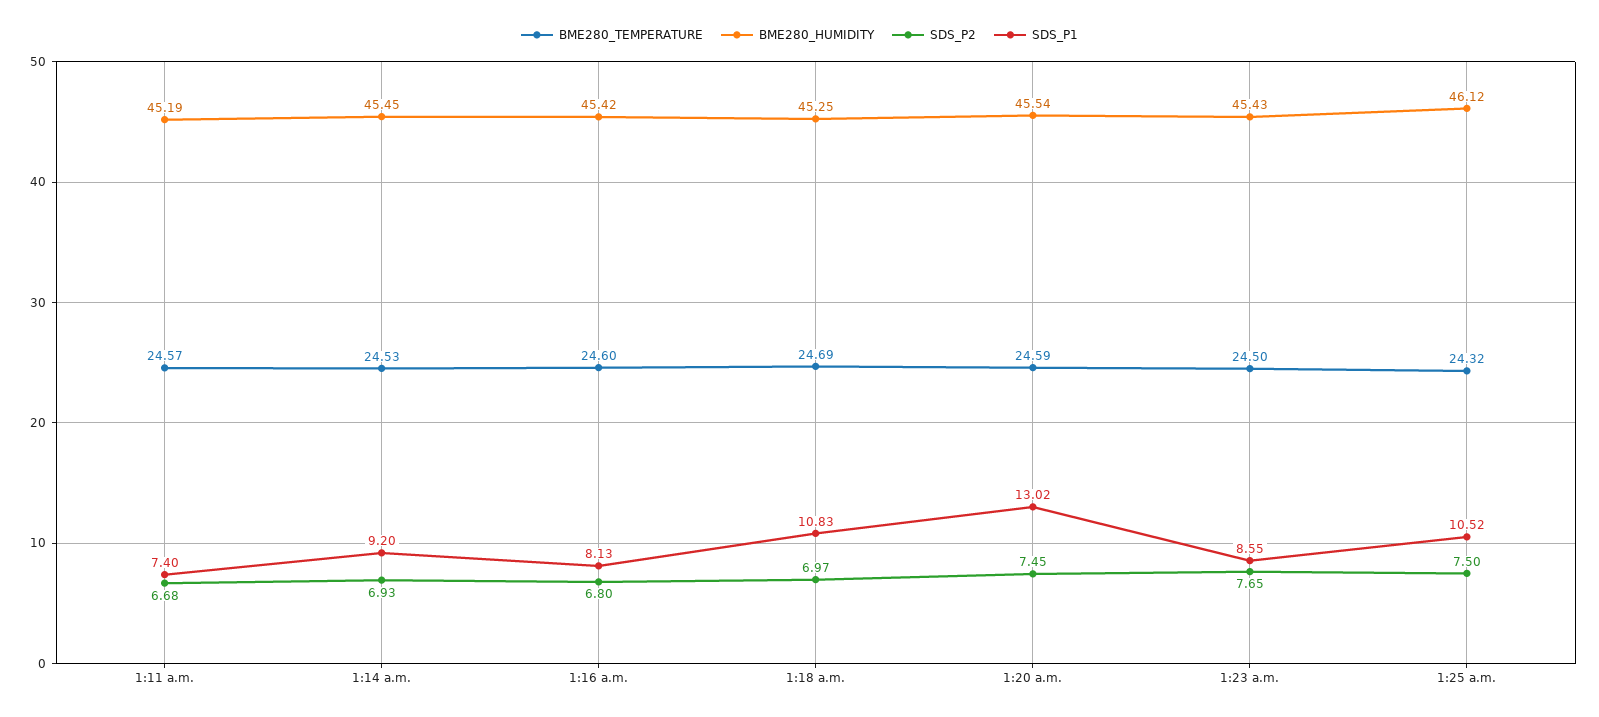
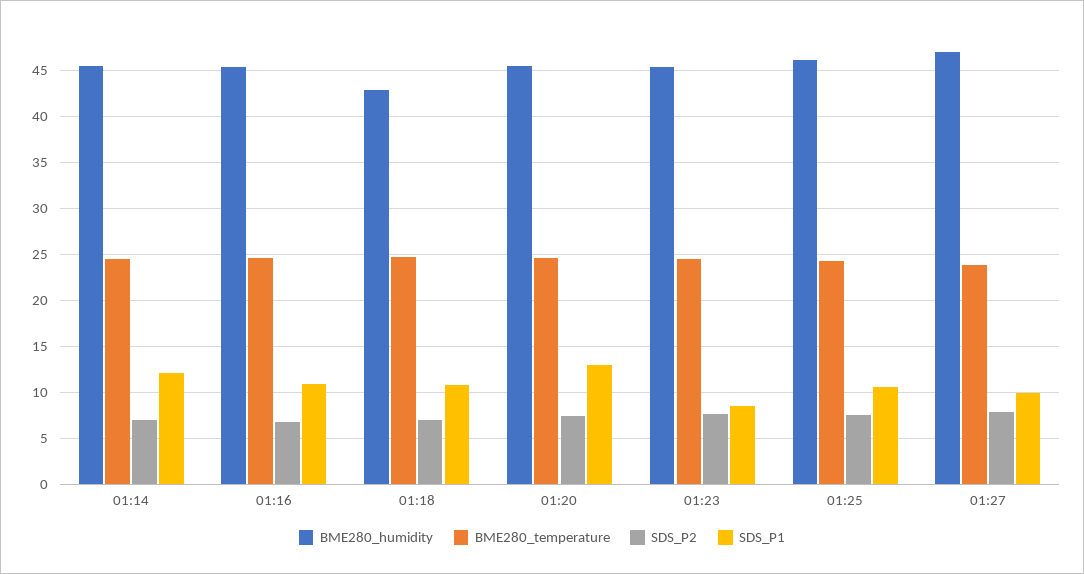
BME280_TEMPERATURE, 1:11 a.m.: 24.57 -> none
BME280_HUMIDITY, 1:11 a.m.: 45.19 -> none
SDS_P2, 1:11 a.m.: 6.68 -> none
SDS_P1, 1:11 a.m.: 7.4 -> none
SDS_P1, 1:14 a.m.: 9.2 -> 12
SDS_P1, 1:16 a.m.: 8.13 -> 11
BME280_HUMIDITY, 1:18 a.m.: 45.25 -> 43
BME280_HUMIDITY, 01:27: none -> 47
BME280_TEMPERATURE, 01:27: none -> 24
SDS_P2, 01:27: none -> 8
SDS_P1, 01:27: none -> 10

